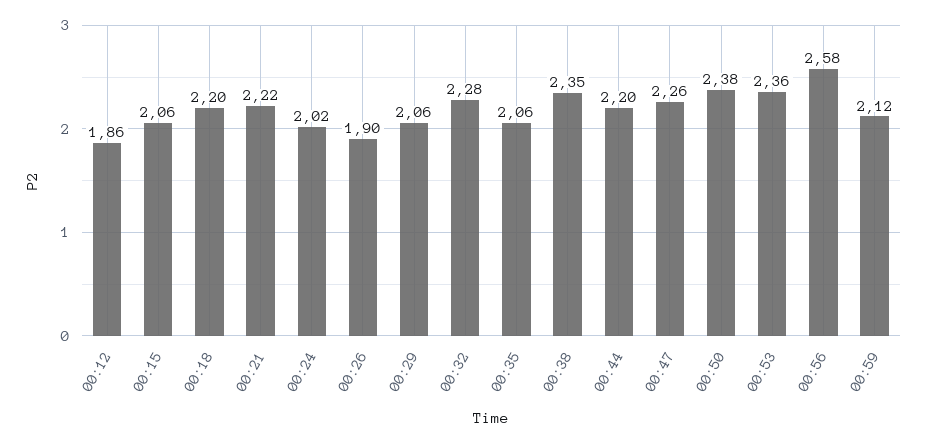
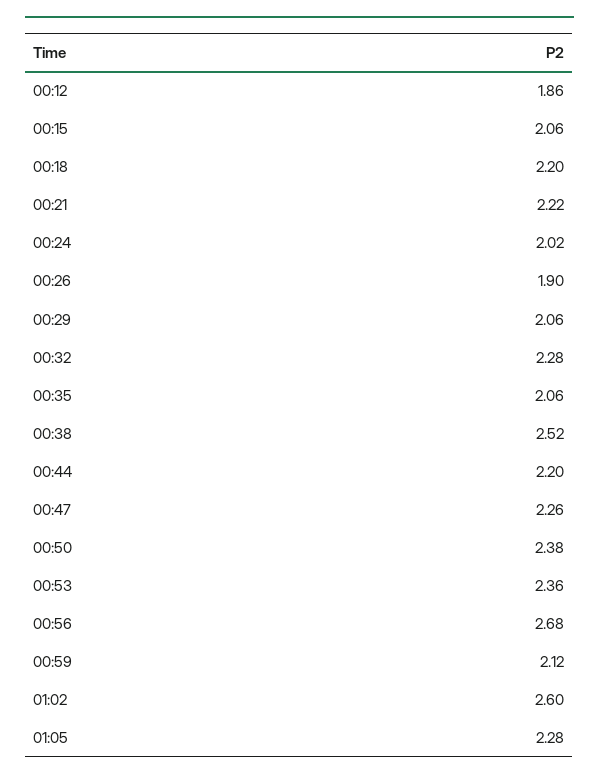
00:38: 2.35 -> 2.52
00:56: 2.58 -> 2.68
01:02: none -> 2.6
01:05: none -> 2.28

